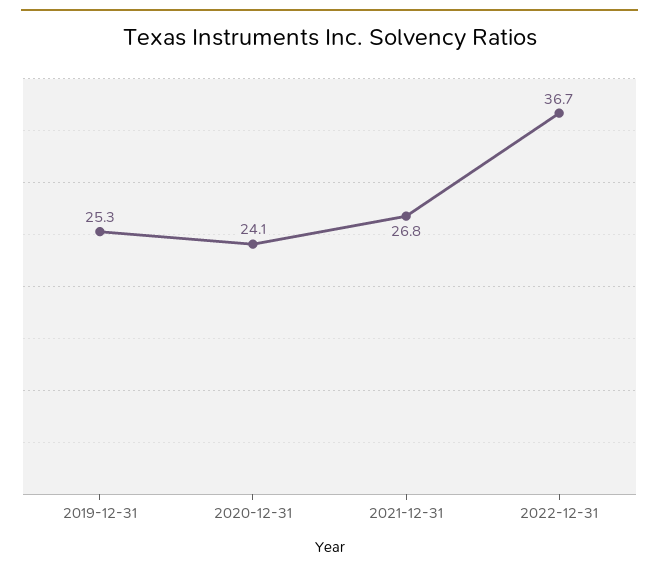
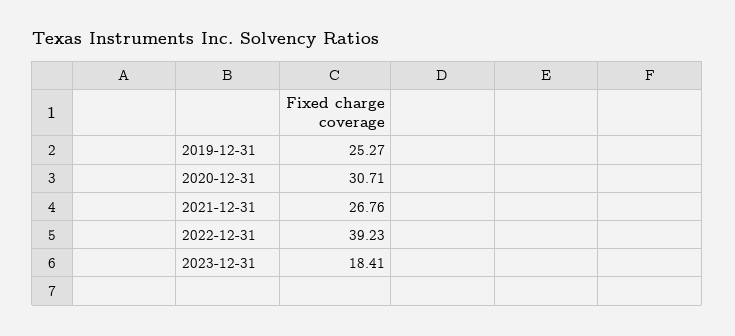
2020-12-31: 24.1 -> 30.71
2022-12-31: 36.7 -> 39.23
2023-12-31: none -> 18.41

